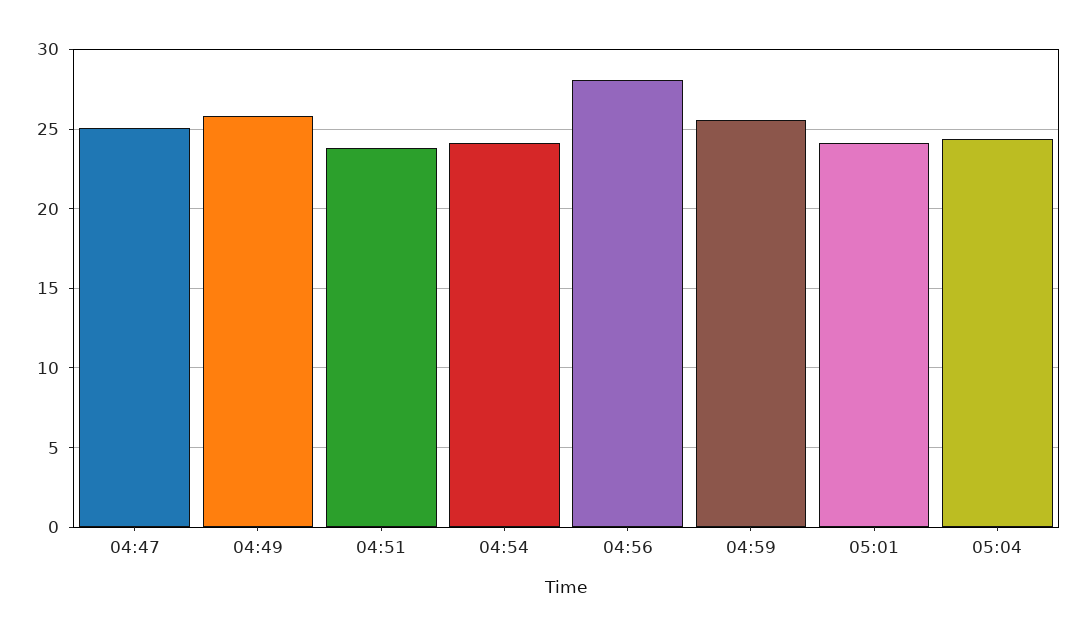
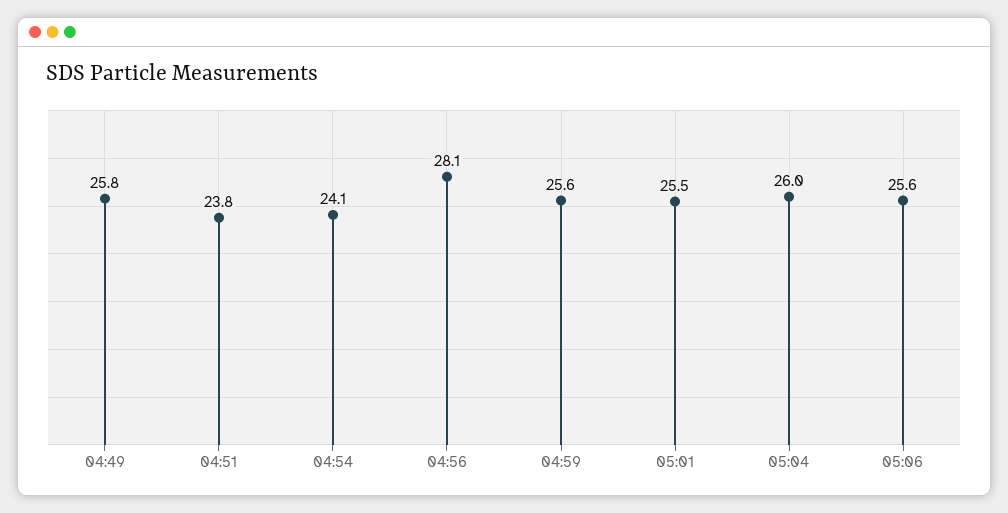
04:47: 25 -> none
05:01: 24 -> 25.5
05:04: 24.5 -> 26
05:06: none -> 25.6

